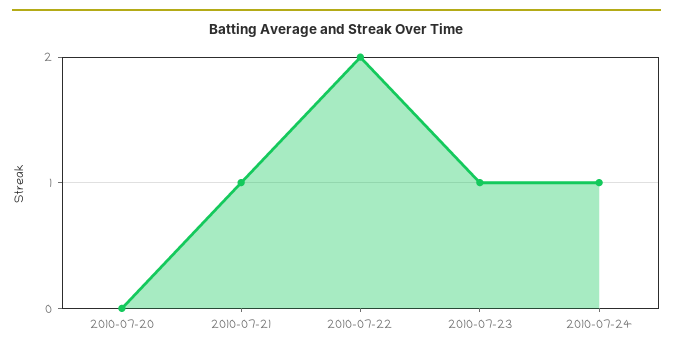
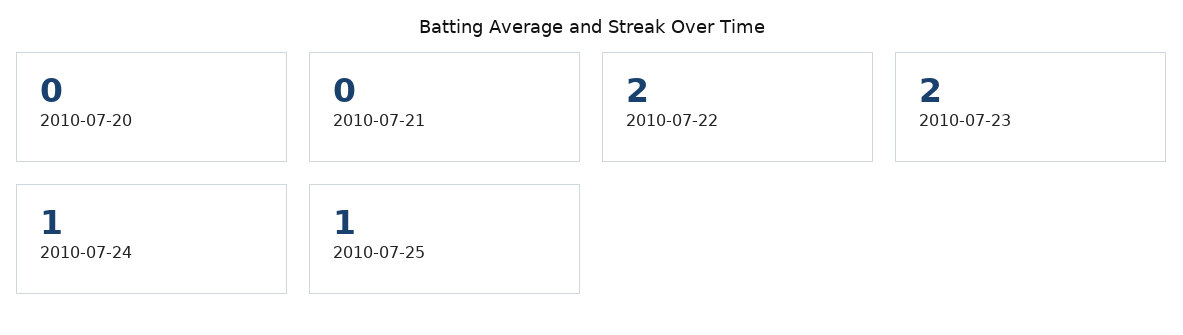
2010-07-21: 1 -> 0
2010-07-23: 1 -> 2
2010-07-25: none -> 1

